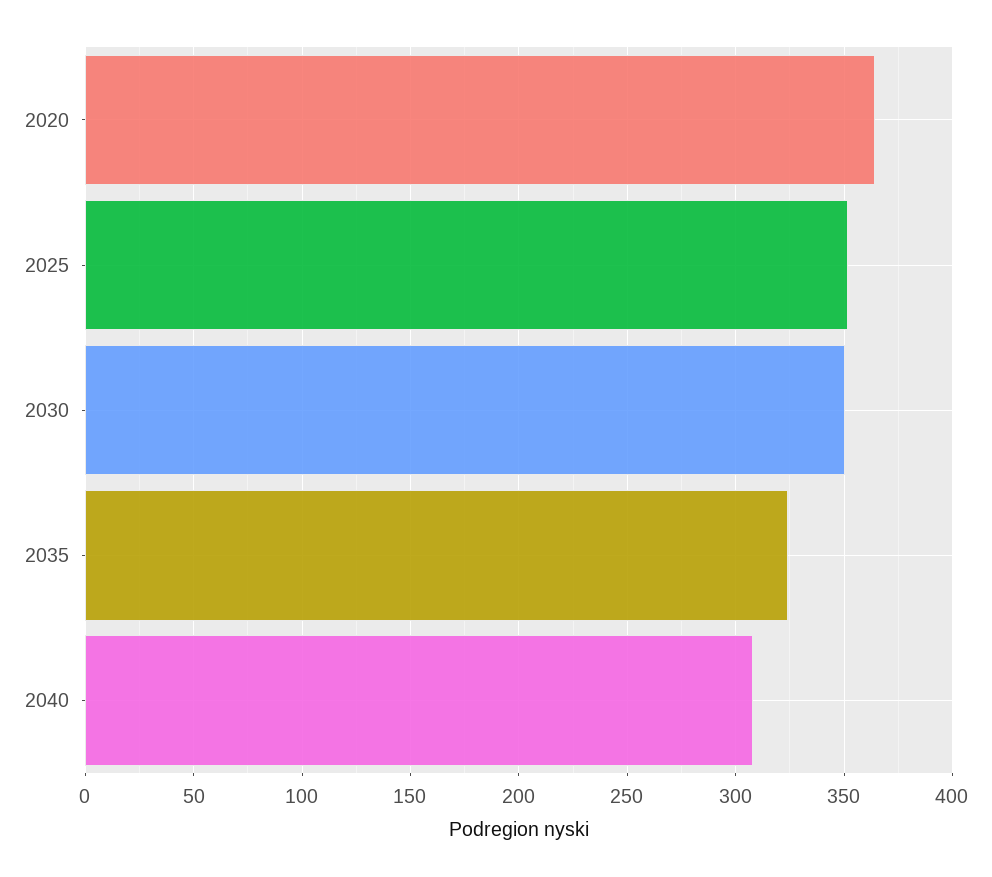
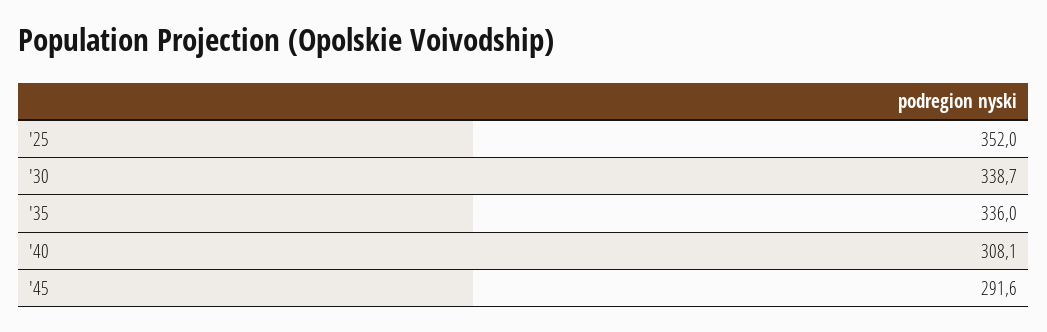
2020: 365 -> none
2030: 350 -> 338.7
2035: 325 -> 336
'45: none -> 291.6

